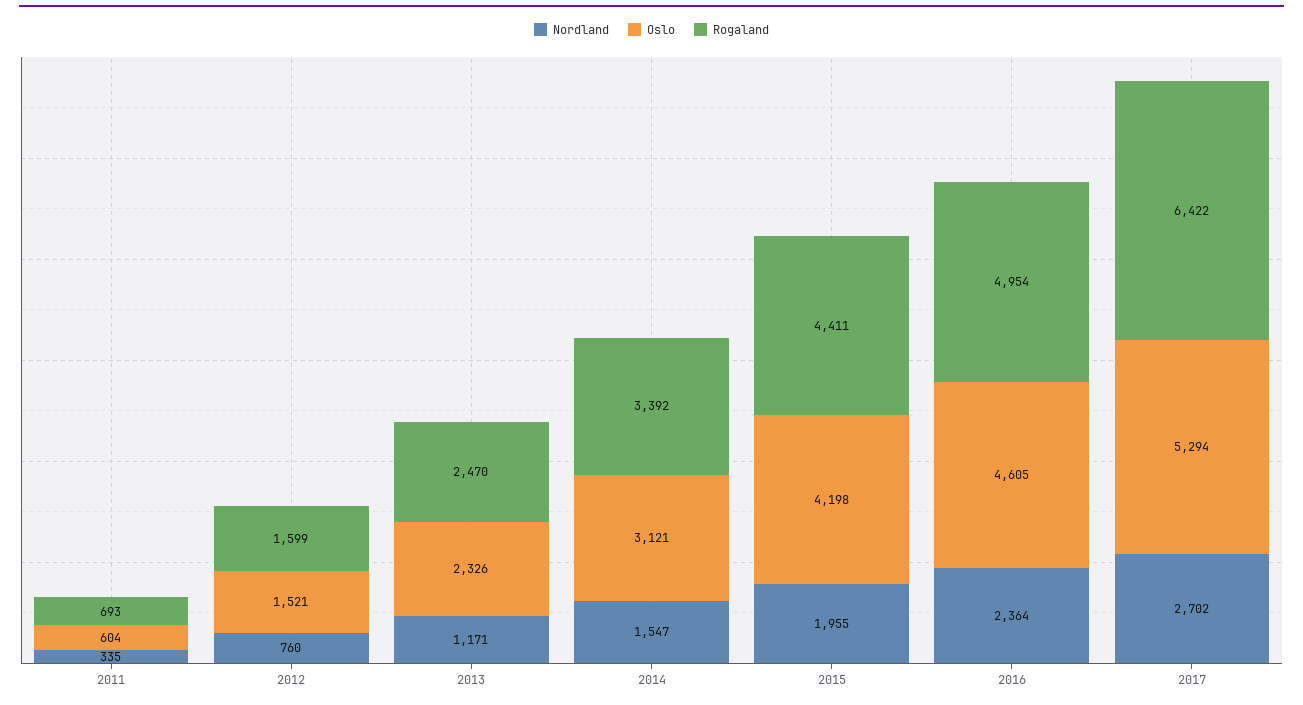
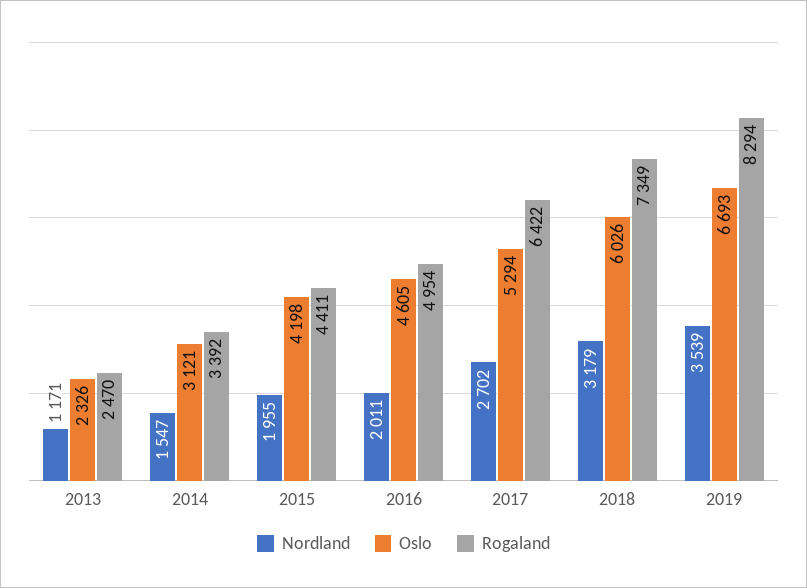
Nordland, 2011: 335 -> none
Oslo, 2011: 604 -> none
Rogaland, 2011: 693 -> none
Nordland, 2012: 760 -> none
Oslo, 2012: 1521 -> none
Rogaland, 2012: 1599 -> none
Nordland, 2016: 2364 -> 2011
Nordland, 2018: none -> 3179
Oslo, 2018: none -> 6026
Rogaland, 2018: none -> 7349
Nordland, 2019: none -> 3539
Oslo, 2019: none -> 6693
Rogaland, 2019: none -> 8294

